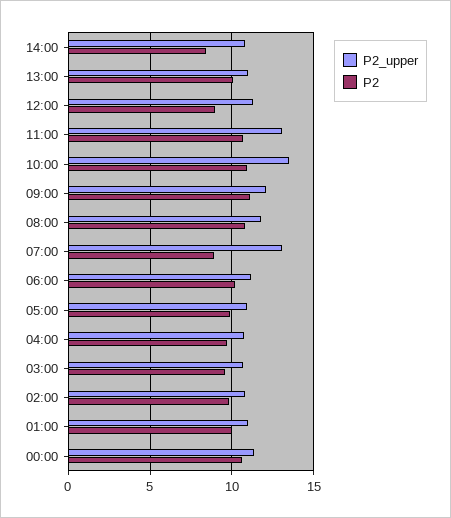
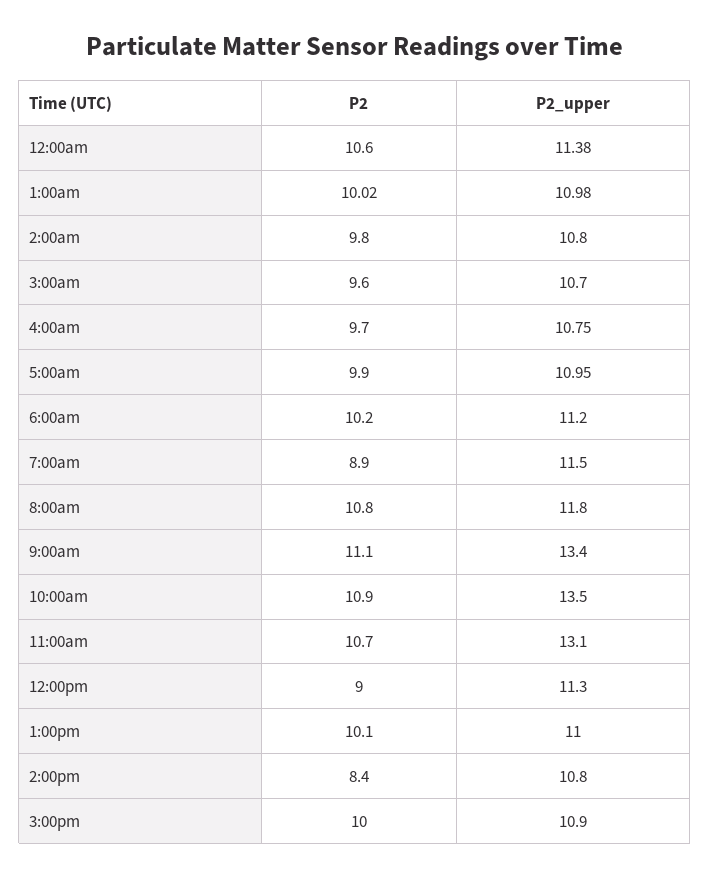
P2_upper, 09:00: 12 -> 13.4
P2_upper, 07:00: 13 -> 11.5
P2, 3:00pm: none -> 10
P2_upper, 3:00pm: none -> 10.9

